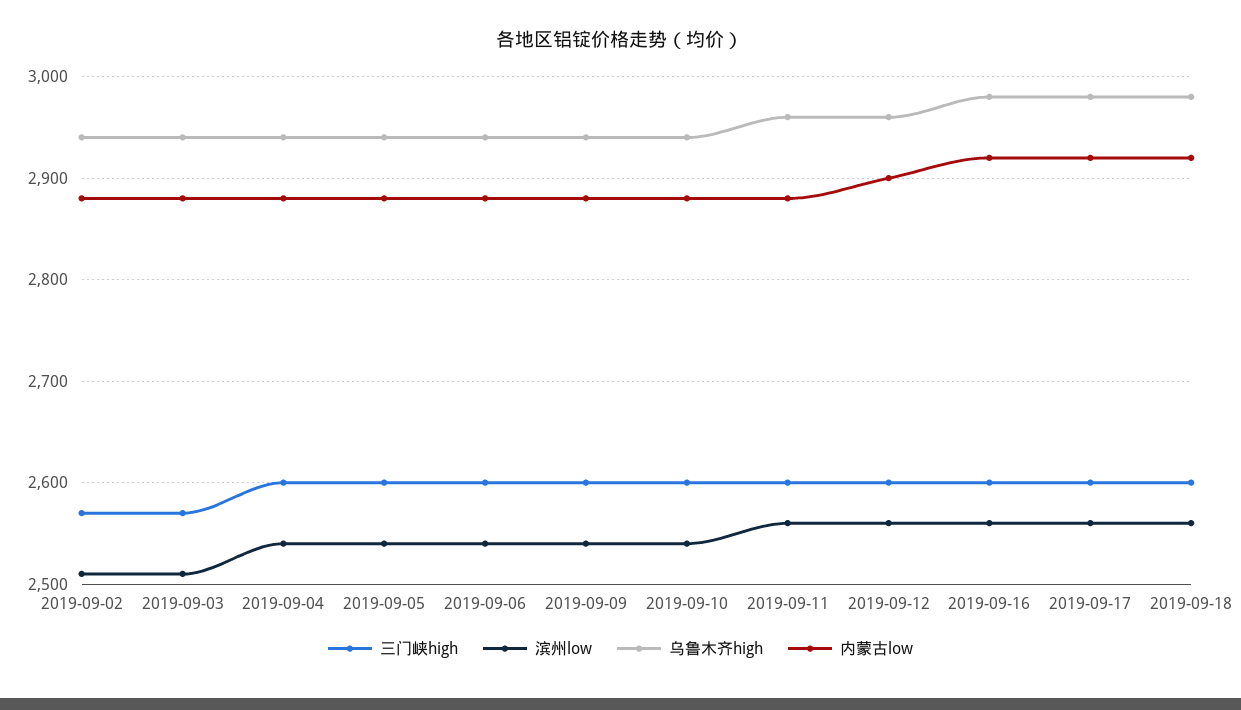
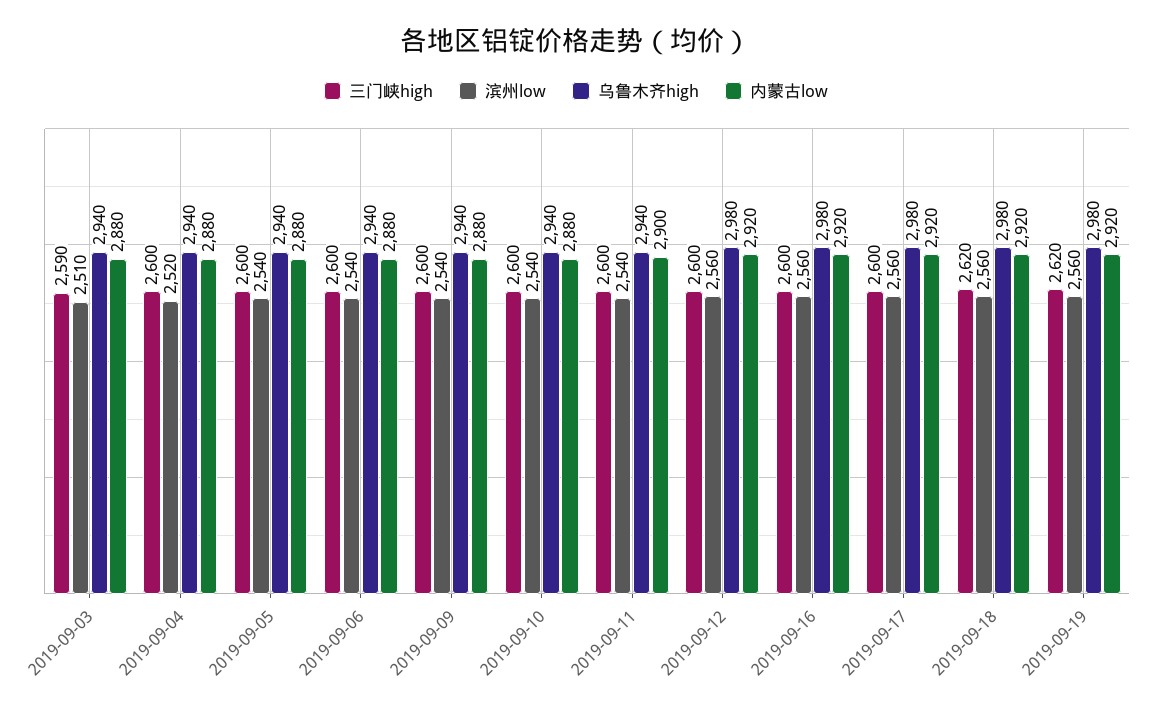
三门峡high, 2019-09-02: 2570 -> none
滨州low, 2019-09-02: 2510 -> none
乌鲁木齐high, 2019-09-02: 2940 -> none
内蒙古low, 2019-09-02: 2880 -> none
三门峡high, 2019-09-03: 2570 -> 2590
滨州low, 2019-09-04: 2540 -> 2520
滨州low, 2019-09-11: 2560 -> 2540
乌鲁木齐high, 2019-09-11: 2960 -> 2940
内蒙古low, 2019-09-11: 2880 -> 2900
乌鲁木齐high, 2019-09-12: 2960 -> 2980
内蒙古low, 2019-09-12: 2900 -> 2920
三门峡high, 2019-09-18: 2600 -> 2620
三门峡high, 2019-09-19: none -> 2620
滨州low, 2019-09-19: none -> 2560
乌鲁木齐high, 2019-09-19: none -> 2980
内蒙古low, 2019-09-19: none -> 2920

